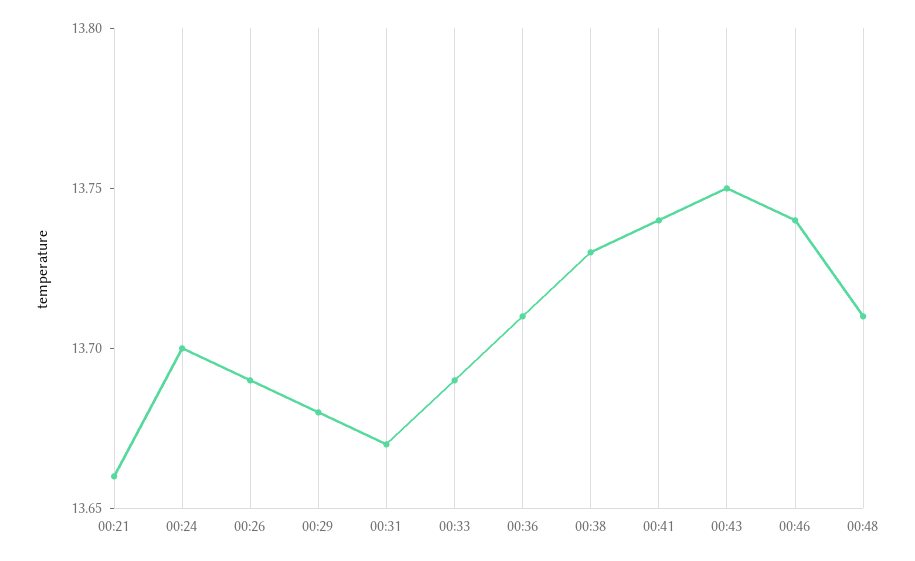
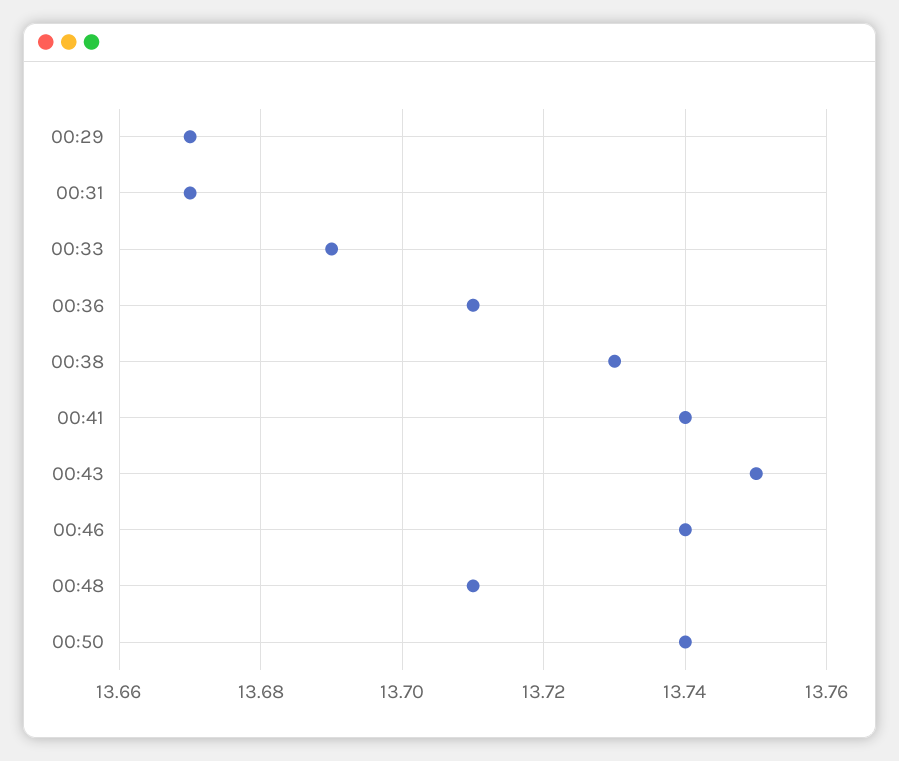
00:21: 13.66 -> none
00:24: 13.7 -> none
00:26: 13.69 -> none
00:29: 13.68 -> 13.67
00:50: none -> 13.74

